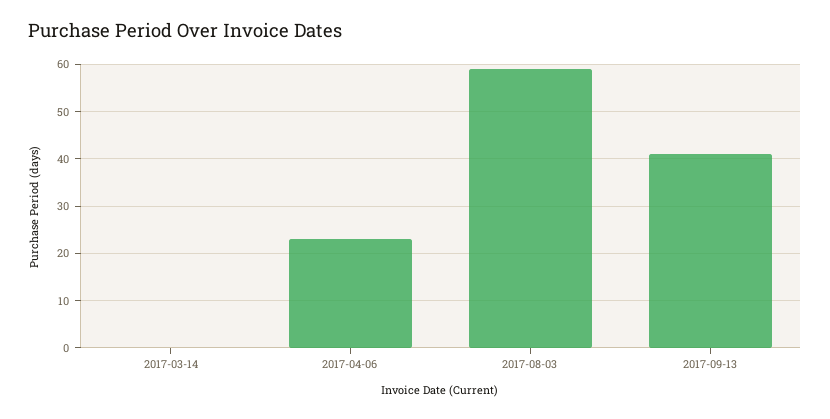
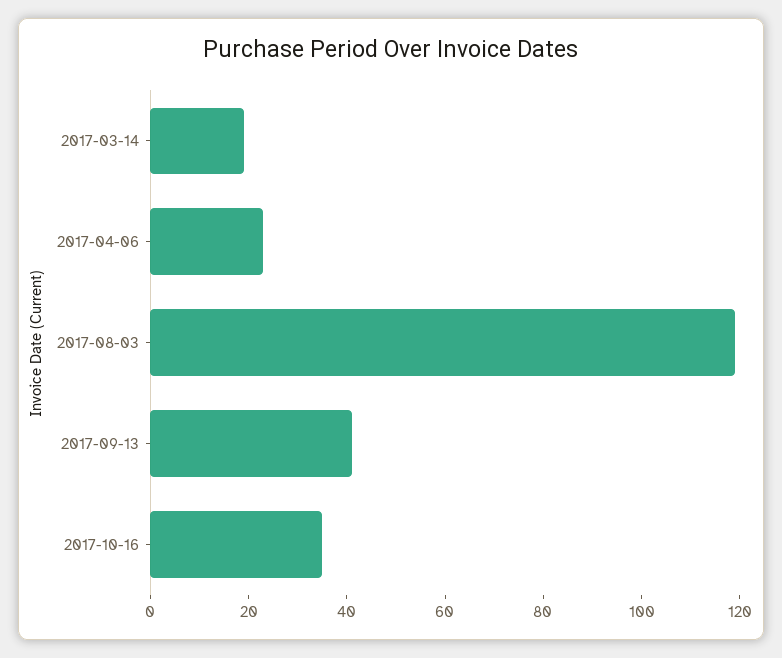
2017-03-14: 0 -> 20
2017-08-03: 60 -> 120
2017-10-16: none -> 35

